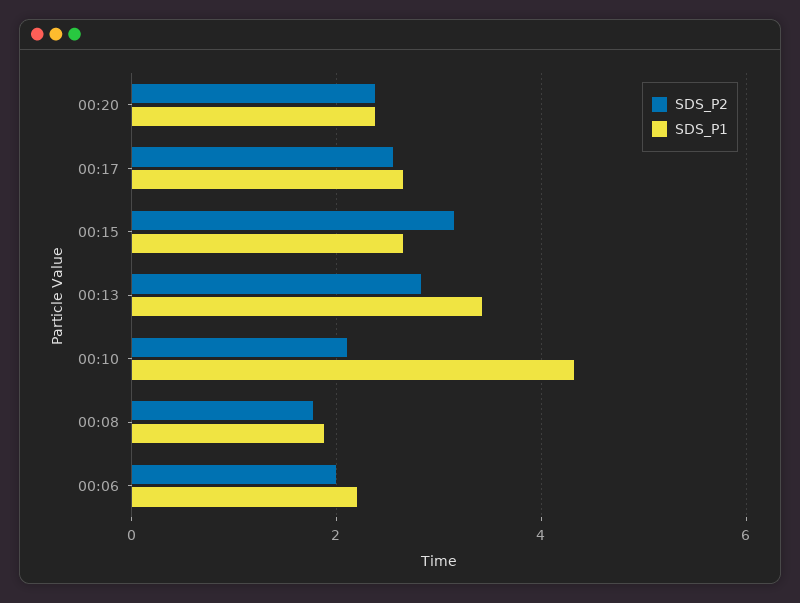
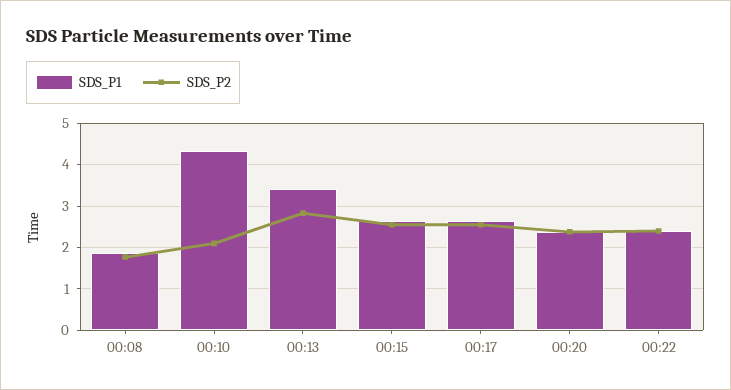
SDS_P2, 00:15: 3.2 -> 2.6
SDS_P2, 00:06: 2 -> none
SDS_P1, 00:06: 2.2 -> none
SDS_P1, 00:22: none -> 2.4
SDS_P2, 00:22: none -> 2.4

